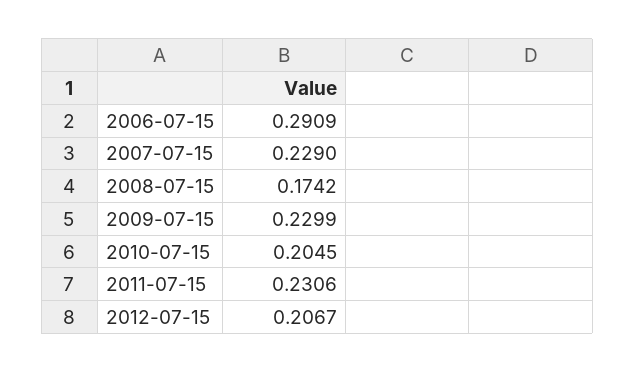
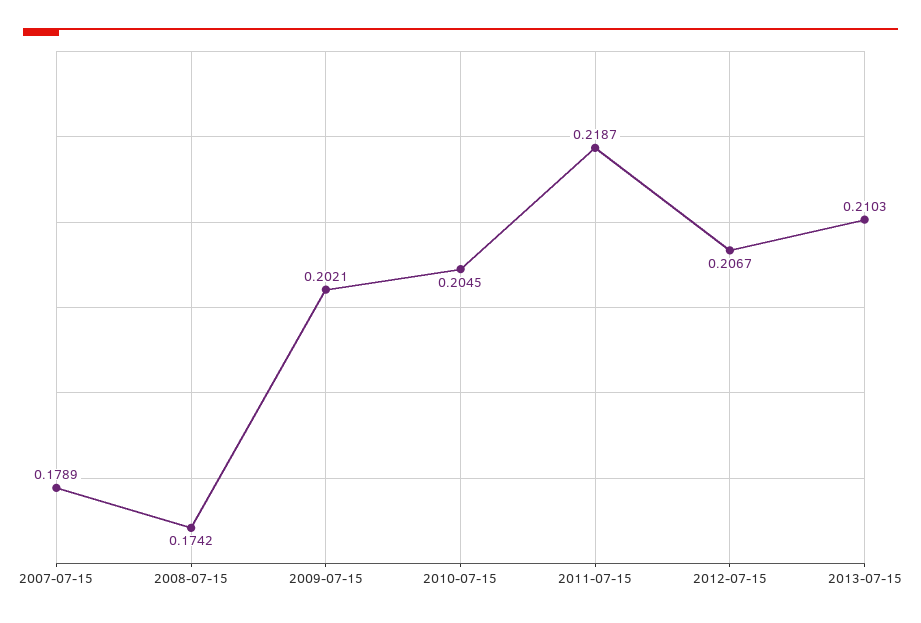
2006-07-15: 0.2909 -> none
2007-07-15: 0.229 -> 0.1789
2009-07-15: 0.2299 -> 0.2021
2011-07-15: 0.2306 -> 0.2187
2013-07-15: none -> 0.2103

